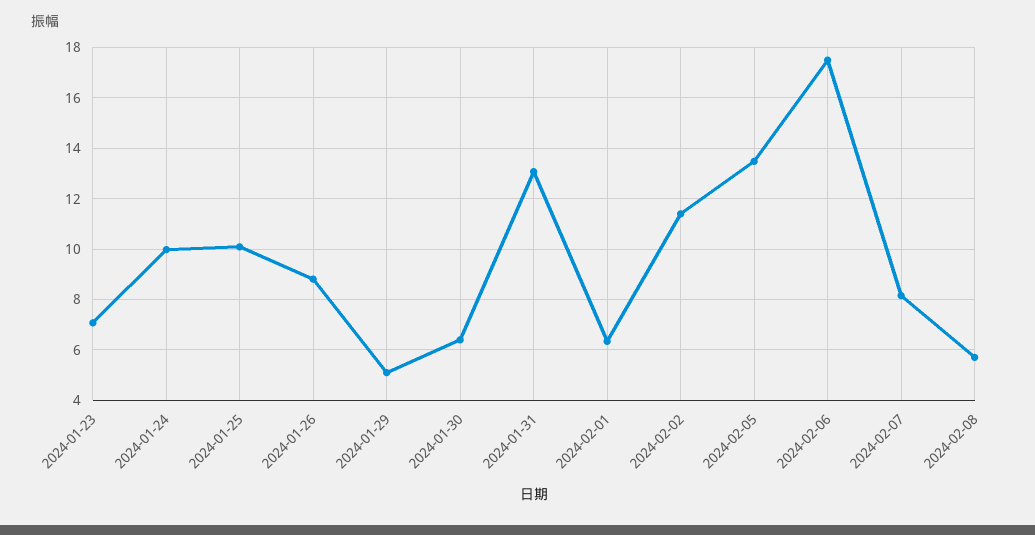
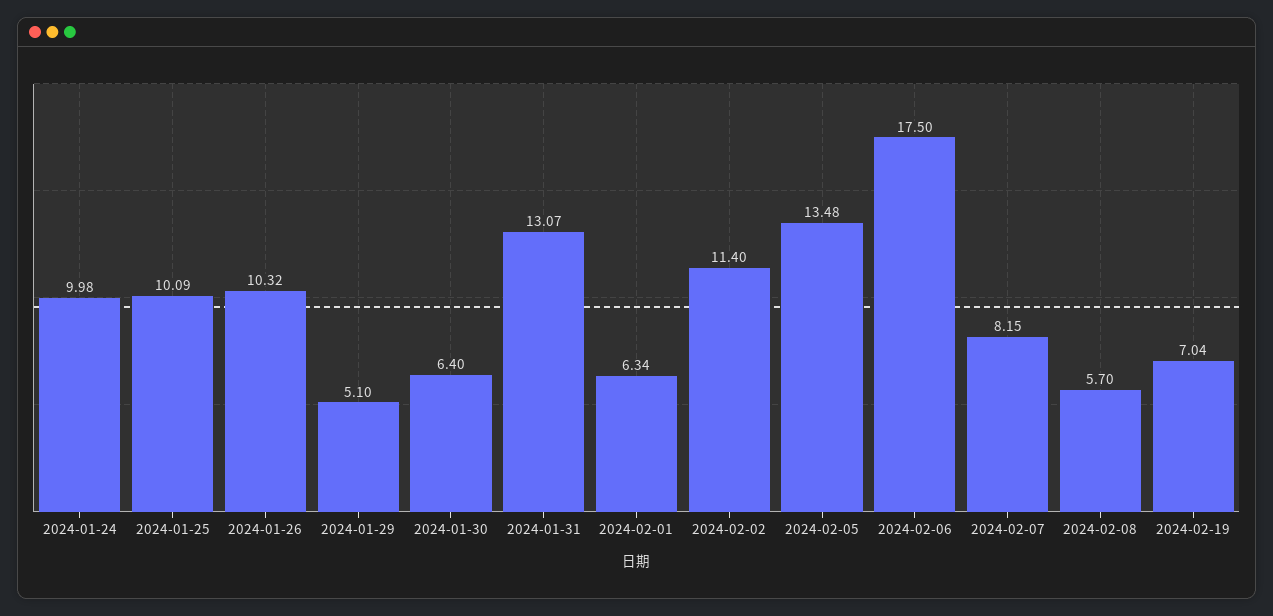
2024-01-23: 7 -> none
2024-01-26: 8.75 -> 10.32
2024-02-19: none -> 7.04

